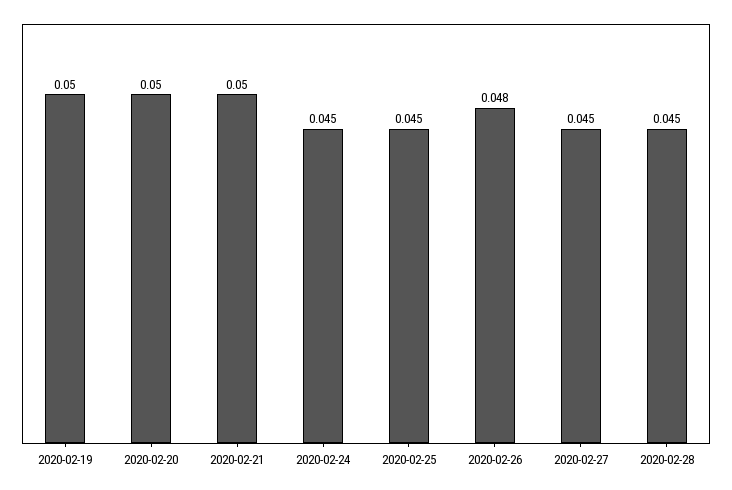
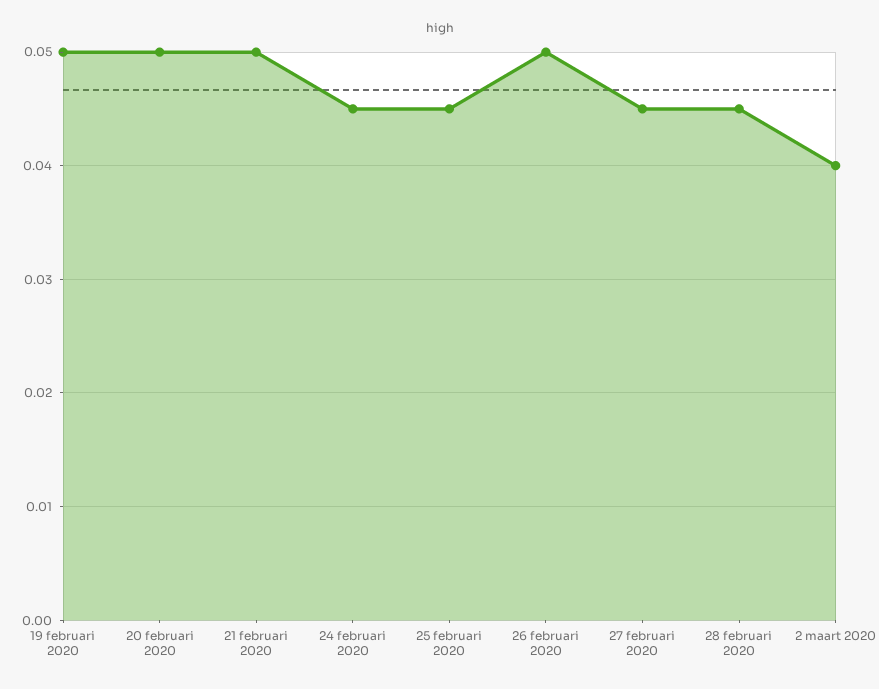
2020-02-26: 0.048 -> 0.05
2 maart 2020: none -> 0.04

